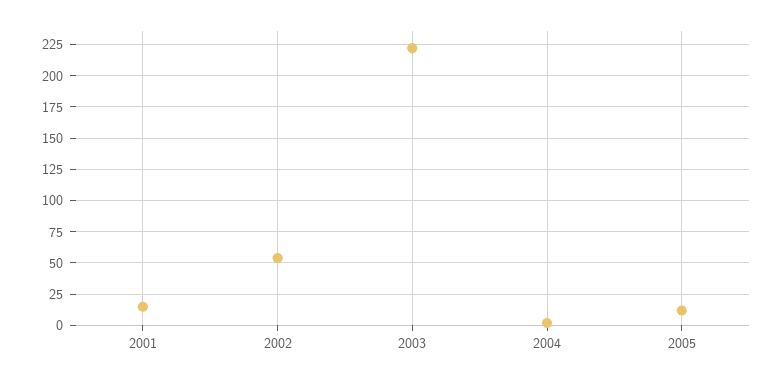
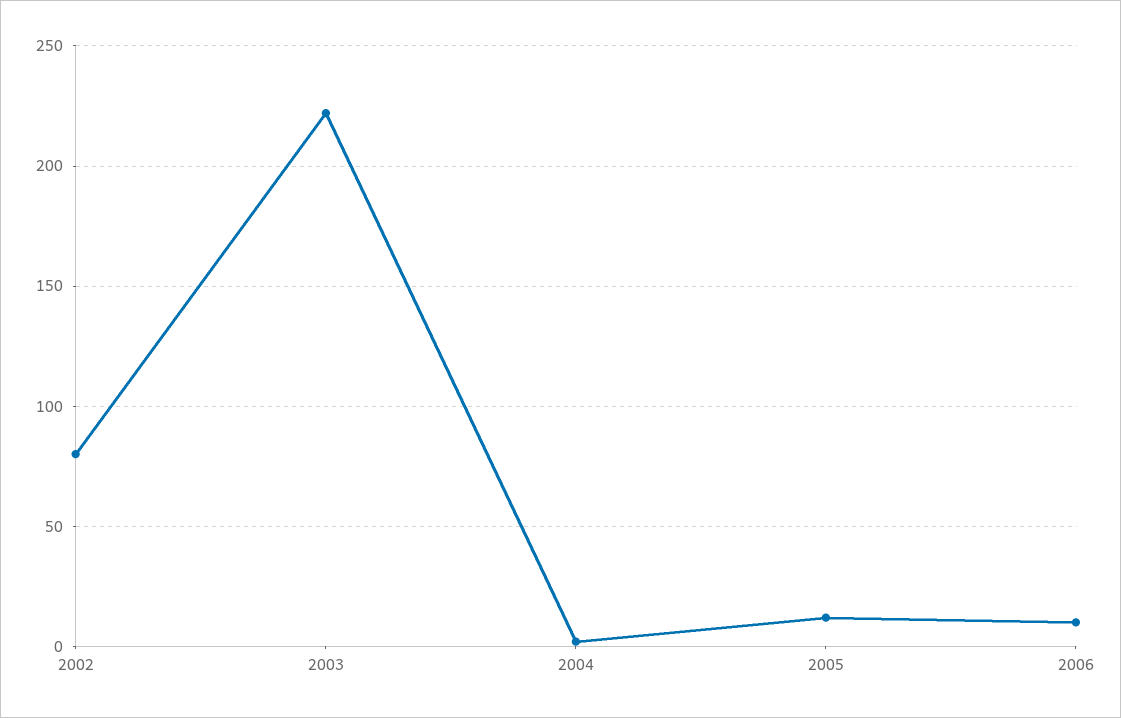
2001: 15 -> none
2002: 55 -> 80
2006: none -> 10

